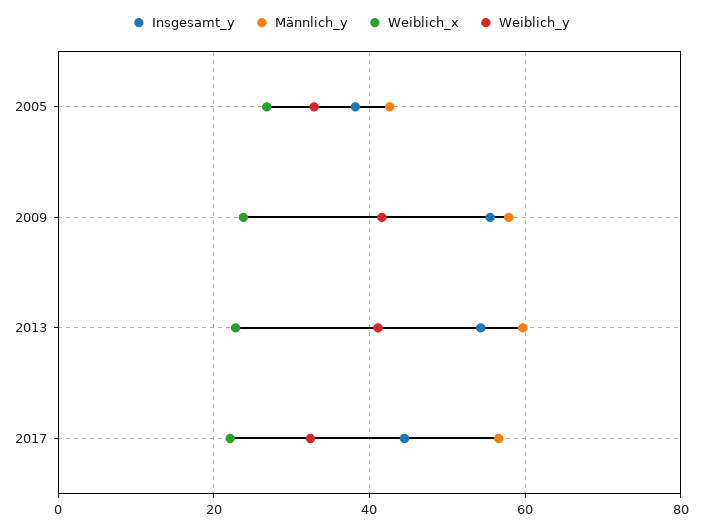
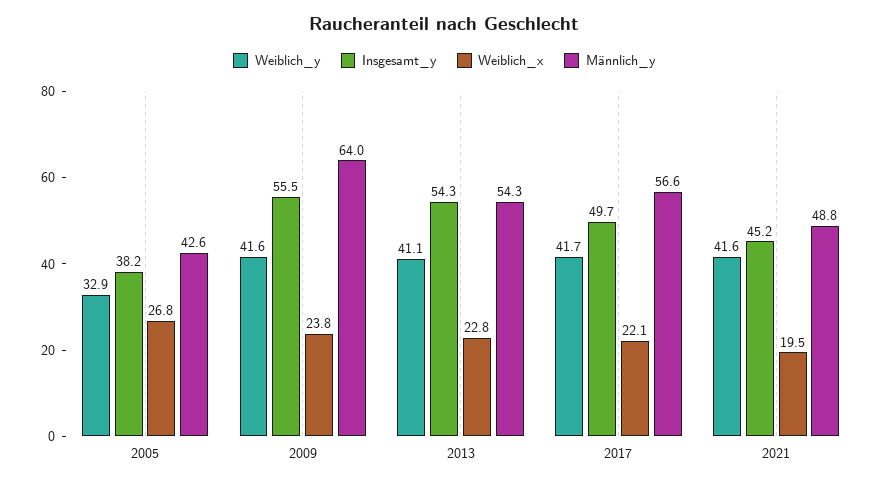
Männlich_y, 2009: 58 -> 64
Männlich_y, 2013: 60 -> 54.3
Insgesamt_y, 2017: 44 -> 49.7
Weiblich_y, 2017: 32 -> 41.7
Weiblich_y, 2021: none -> 41.6
Insgesamt_y, 2021: none -> 45.2
Weiblich_x, 2021: none -> 19.5
Männlich_y, 2021: none -> 48.8

